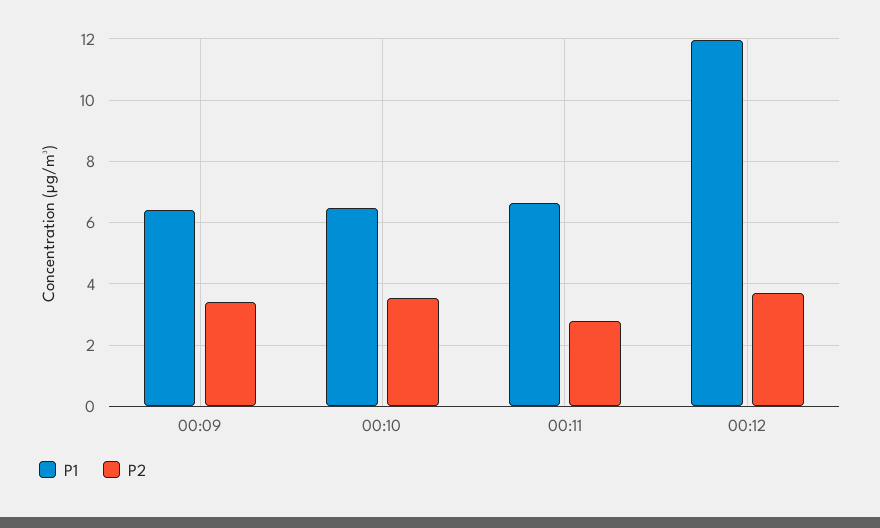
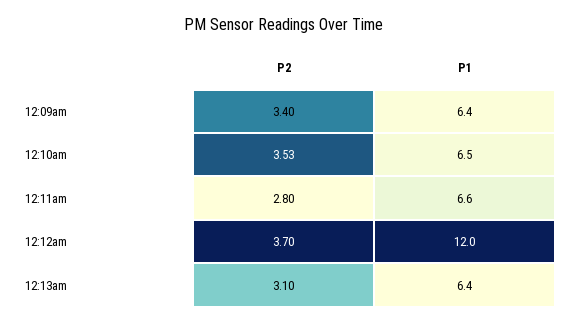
P2, 12:13am: none -> 3.1
P1, 12:13am: none -> 6.4

